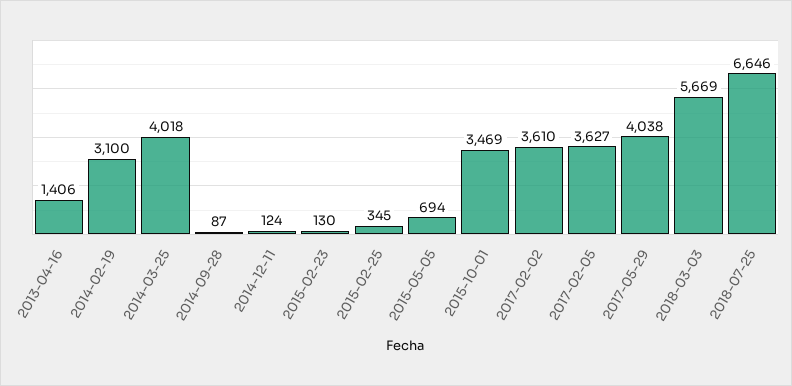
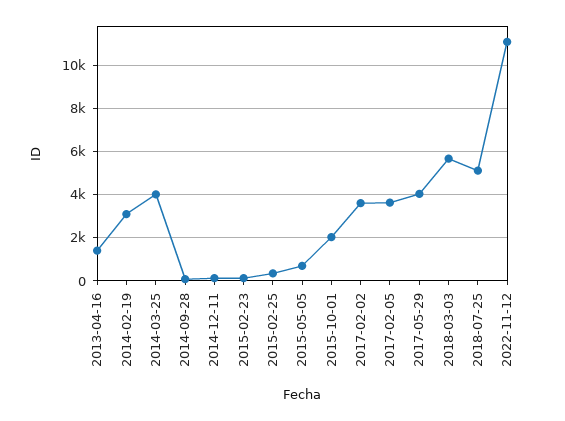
2015-10-01: 3469 -> 2000
2018-07-25: 6646 -> 5000
2022-11-12: none -> 11000

